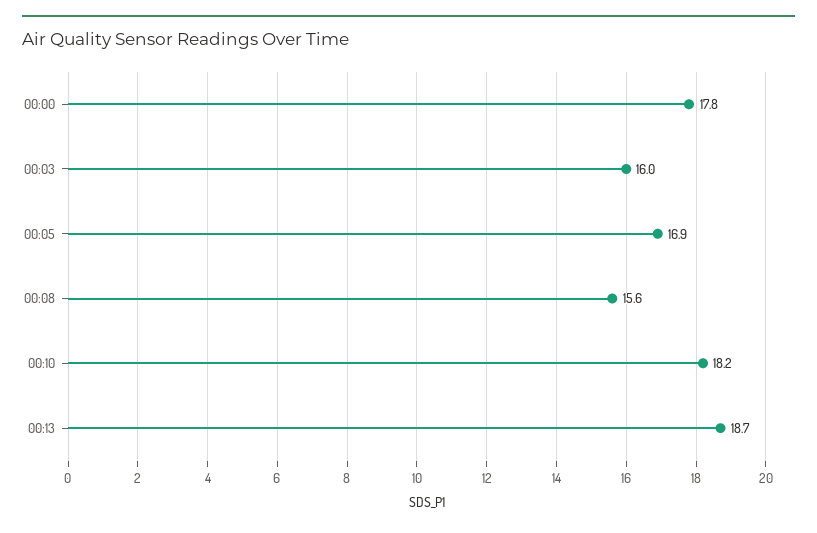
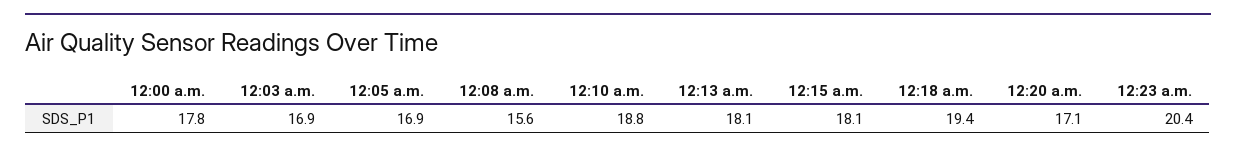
00:03: 16 -> 16.9
00:10: 18.2 -> 18.8
00:13: 18.7 -> 18.1
12:15 a.m.: none -> 18.1
12:18 a.m.: none -> 19.4
12:20 a.m.: none -> 17.1
12:23 a.m.: none -> 20.4

